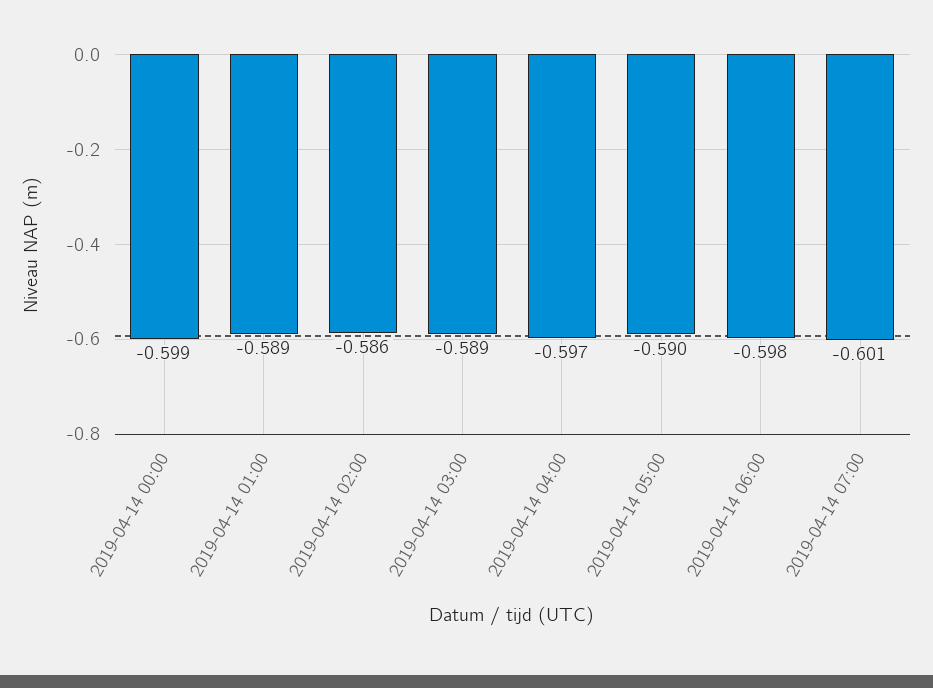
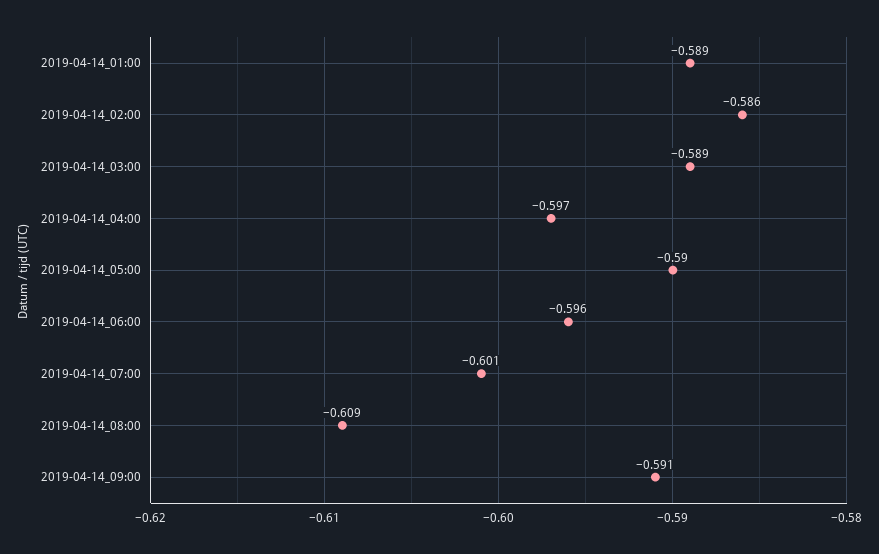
2019-04-14 00:00: -0.599 -> none
2019-04-14 06:00: -0.598 -> -0.596
2019-04-14_08:00: none -> -0.609
2019-04-14_09:00: none -> -0.591

